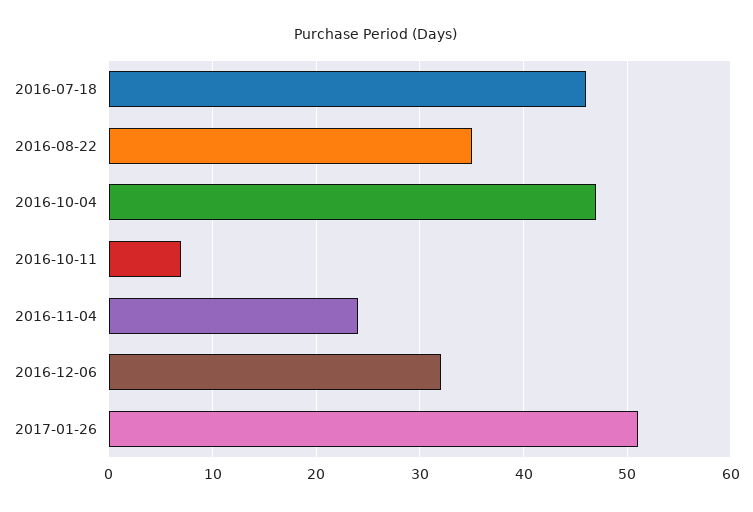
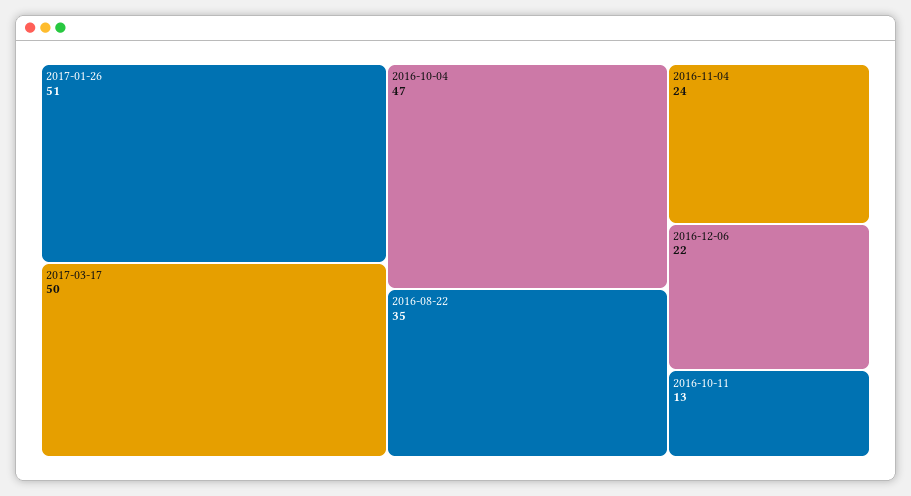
2016-07-18: 46 -> none
2016-10-11: 7 -> 13
2016-12-06: 32 -> 22
2017-03-17: none -> 50

